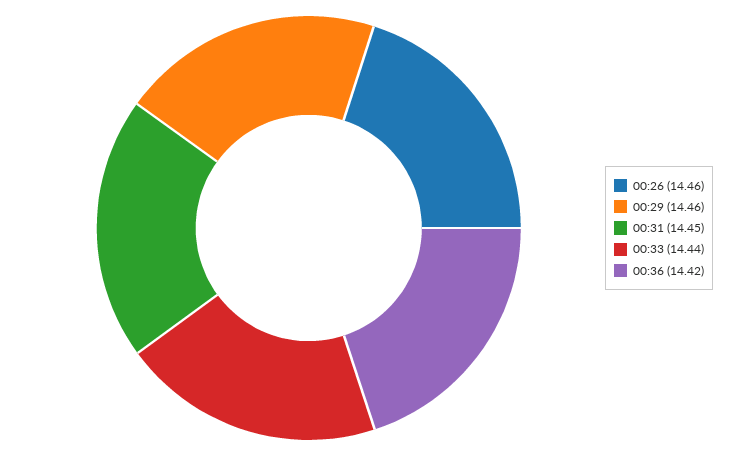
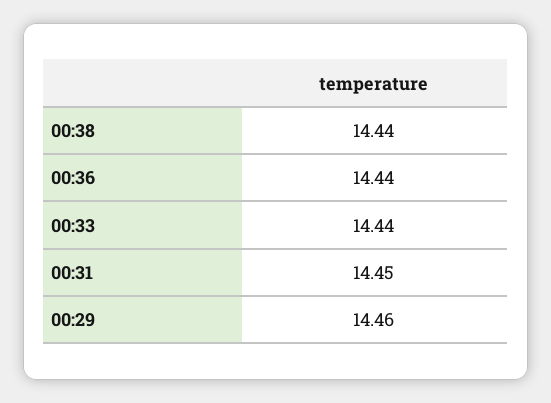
00:26: 14.46 -> none
00:36: 14.42 -> 14.44
00:38: none -> 14.44

